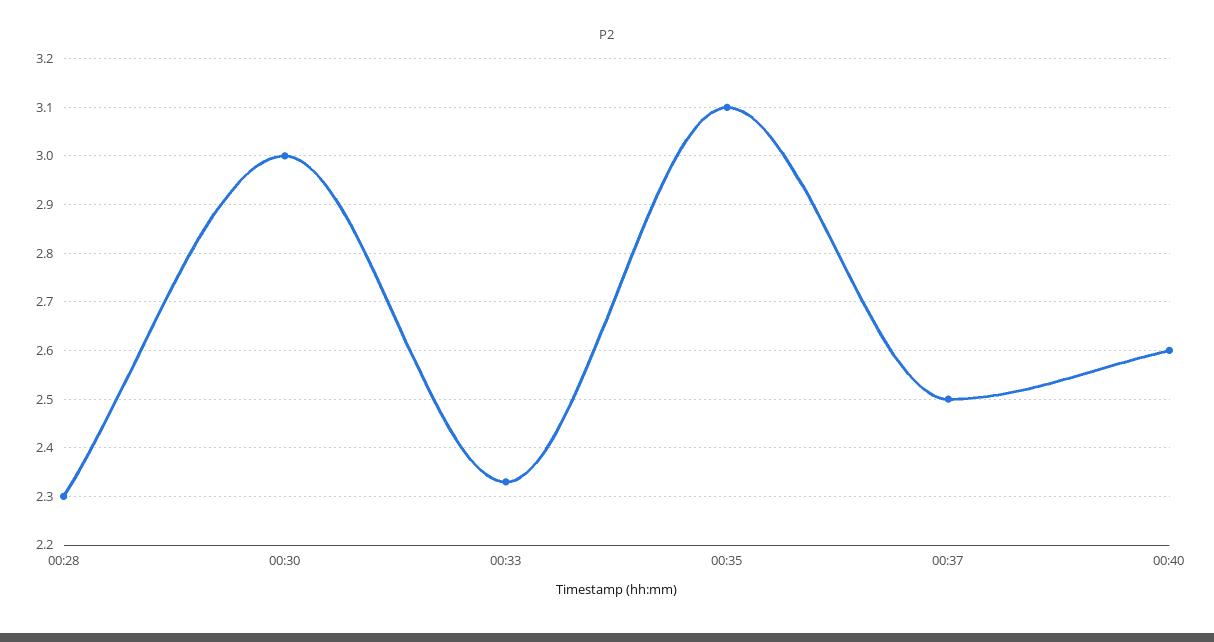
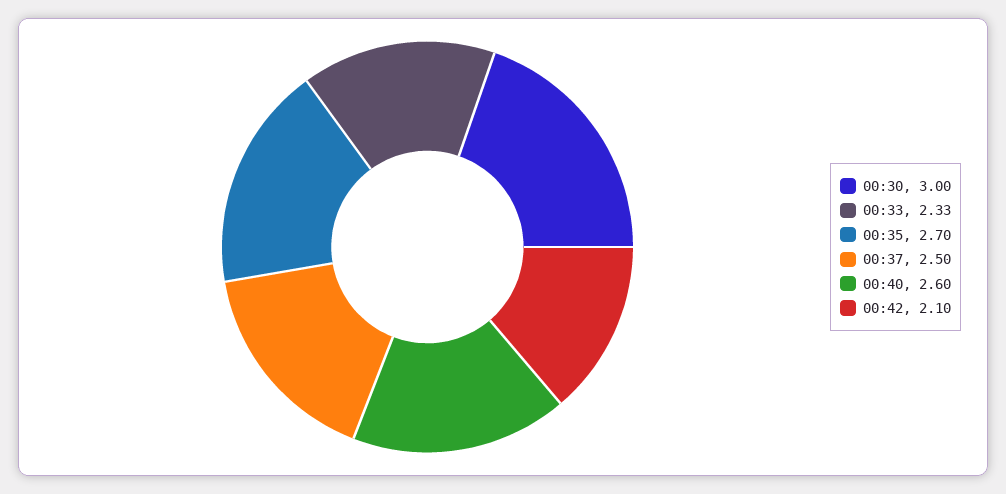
00:28: 2.3 -> none
00:35: 3.1 -> 2.7
00:42: none -> 2.1

